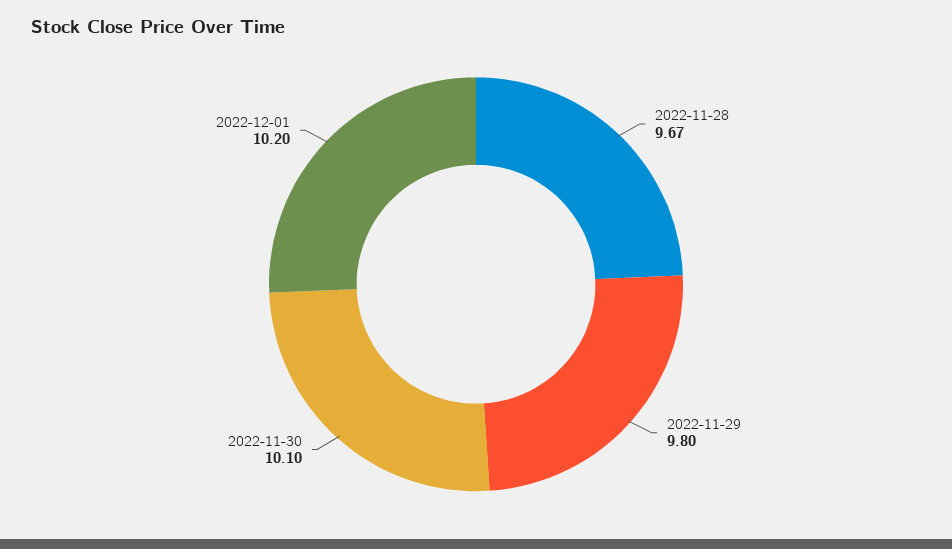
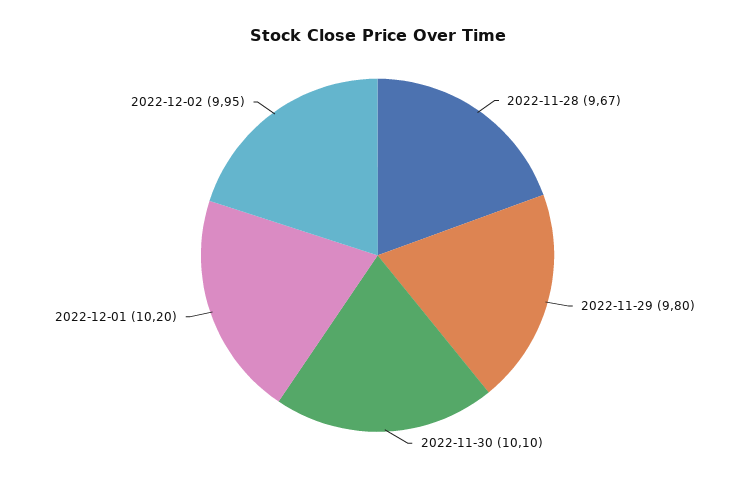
2022-12-02: none -> 9.95

